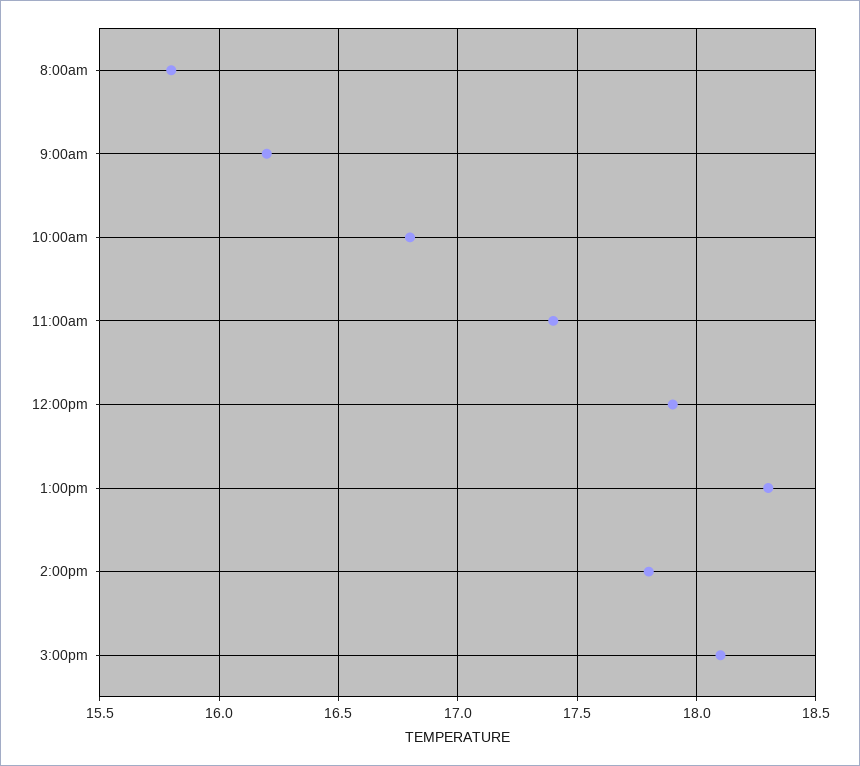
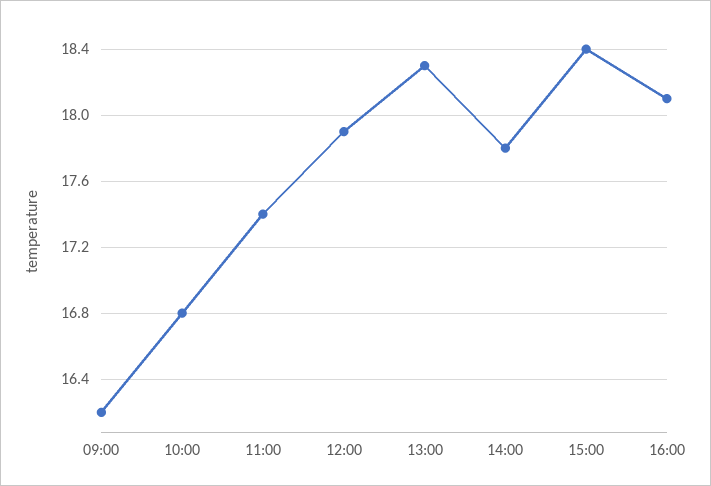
8:00am: 15.8 -> none
3:00pm: 18.1 -> 18.4
16:00: none -> 18.1

